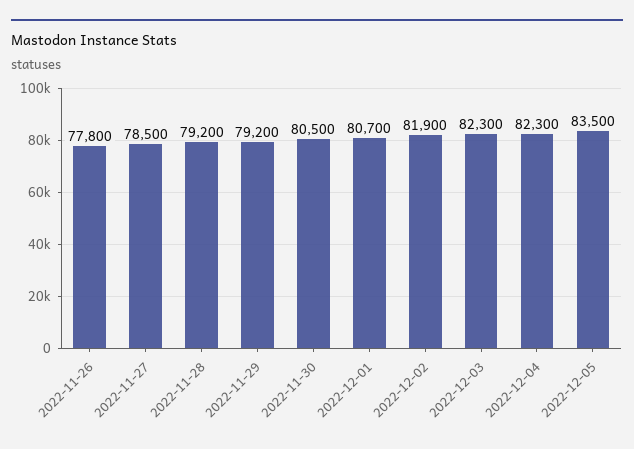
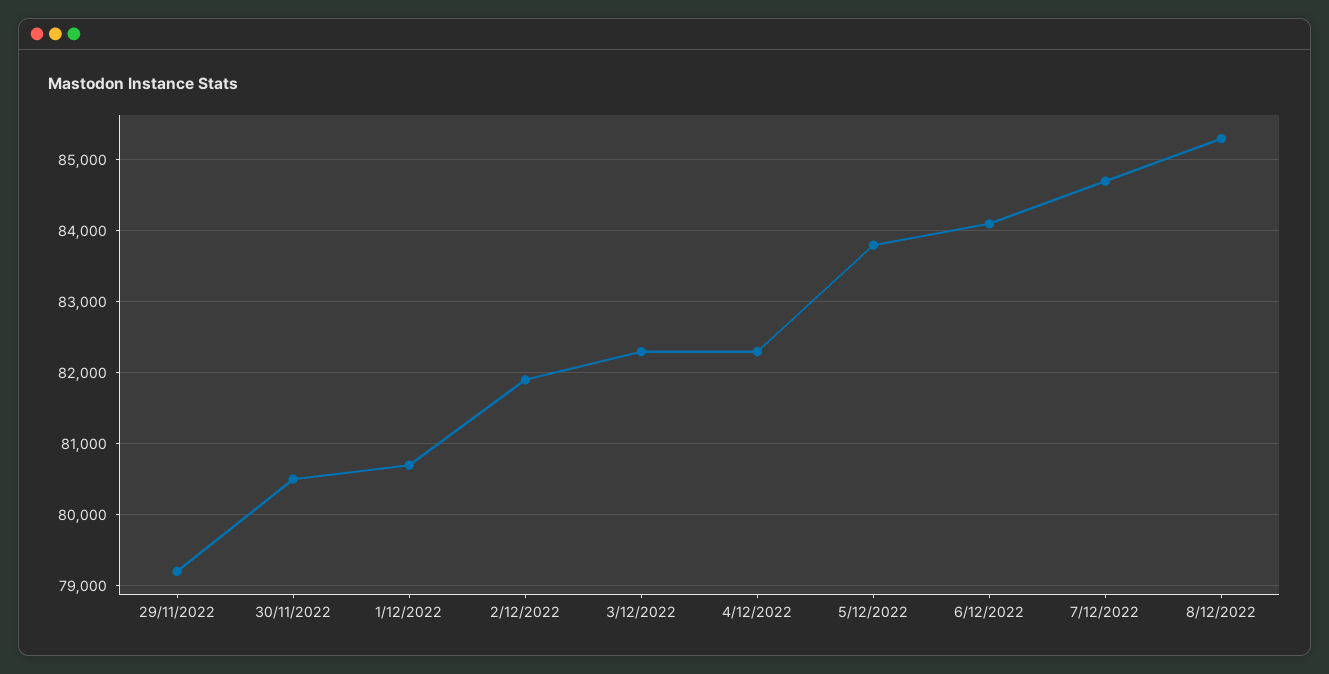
2022-11-26: 77800 -> none
2022-11-27: 78500 -> none
2022-11-28: 79200 -> none
2022-12-05: 83500 -> 83800
6/12/2022: none -> 84100
7/12/2022: none -> 84700
8/12/2022: none -> 85300

